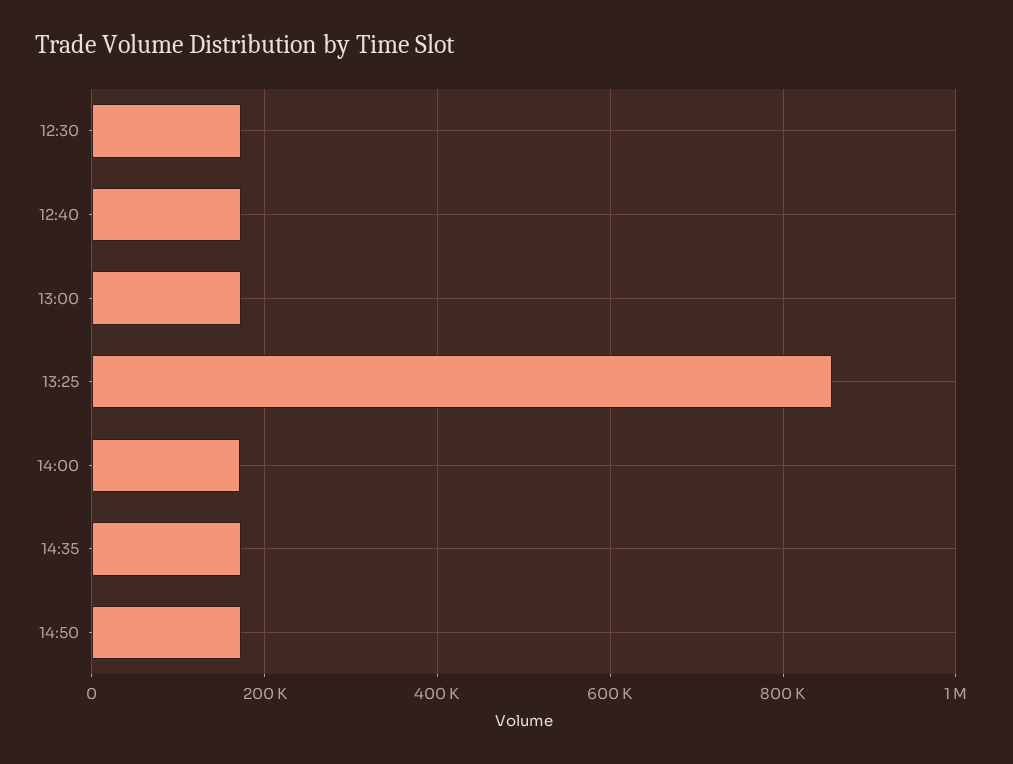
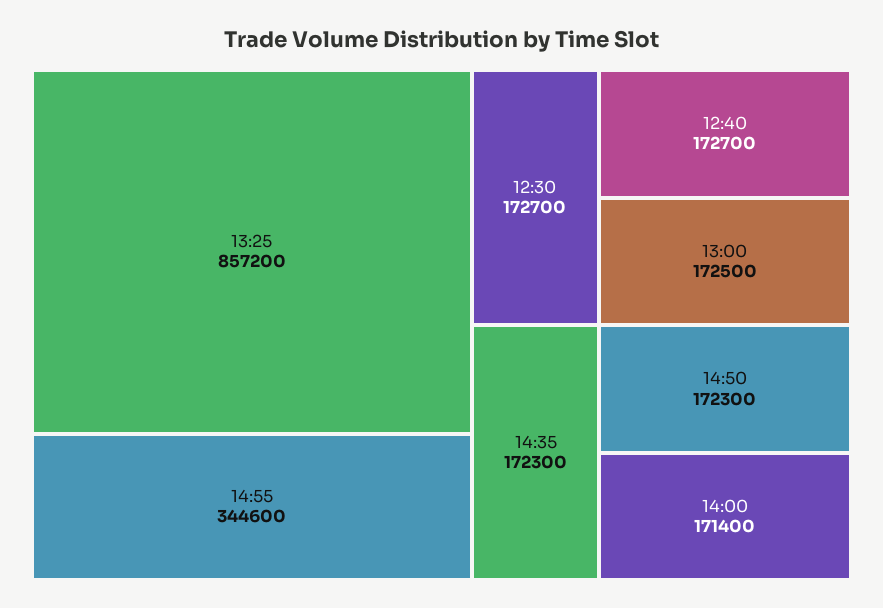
14:55: none -> 344600

